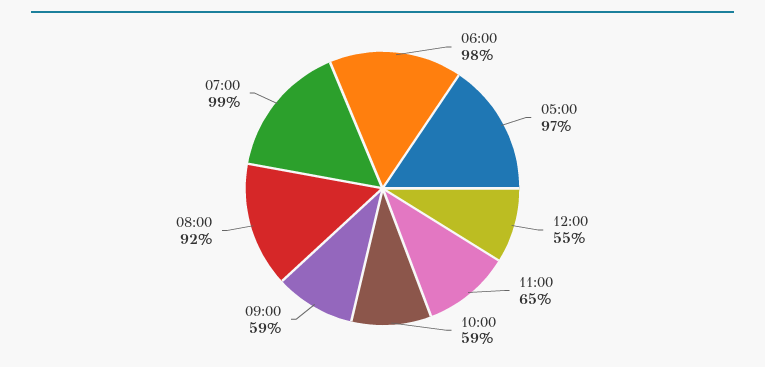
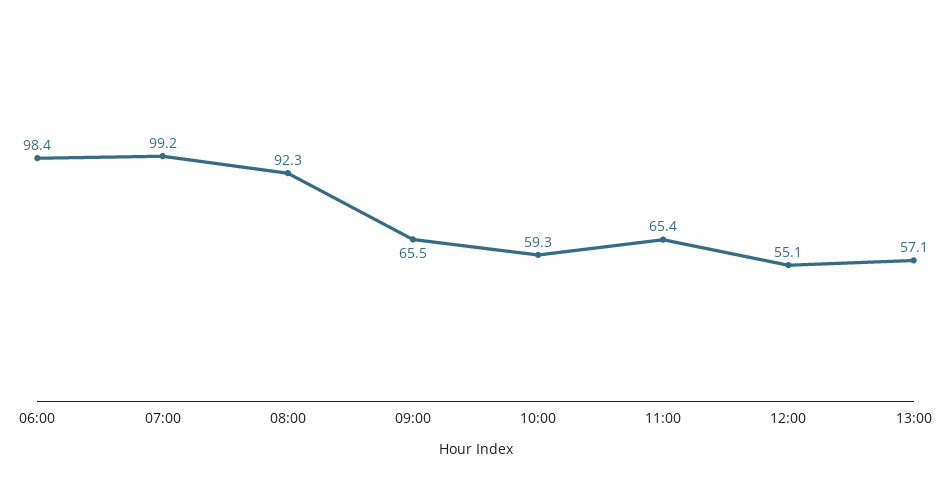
05:00: 97 -> none
09:00: 59 -> 65.5
13:00: none -> 57.1

